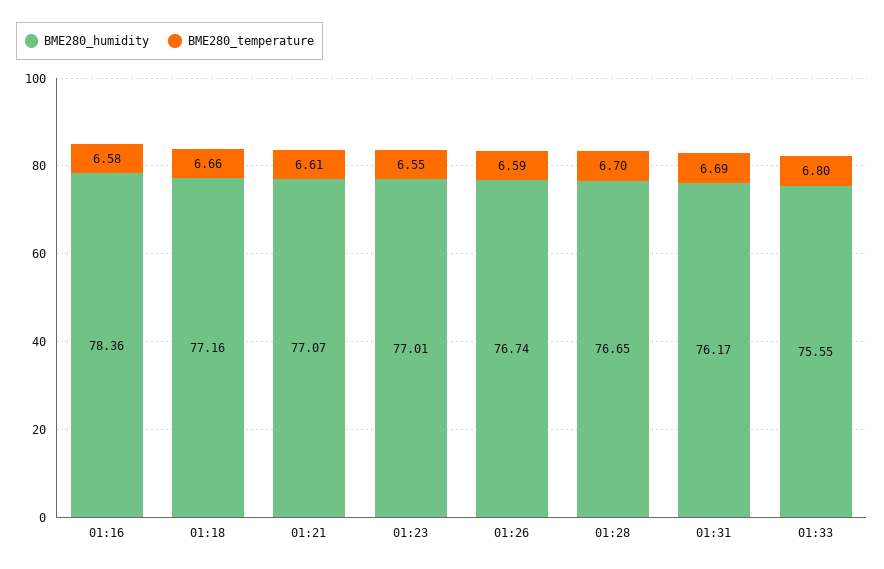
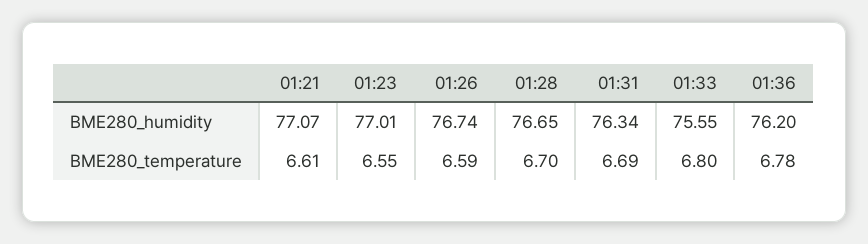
BME280_humidity, 01:16: 78.36 -> none
BME280_temperature, 01:16: 6.58 -> none
BME280_humidity, 01:18: 77.16 -> none
BME280_temperature, 01:18: 6.66 -> none
BME280_humidity, 01:31: 76.17 -> 76.34
BME280_humidity, 01:36: none -> 76.2
BME280_temperature, 01:36: none -> 6.78

